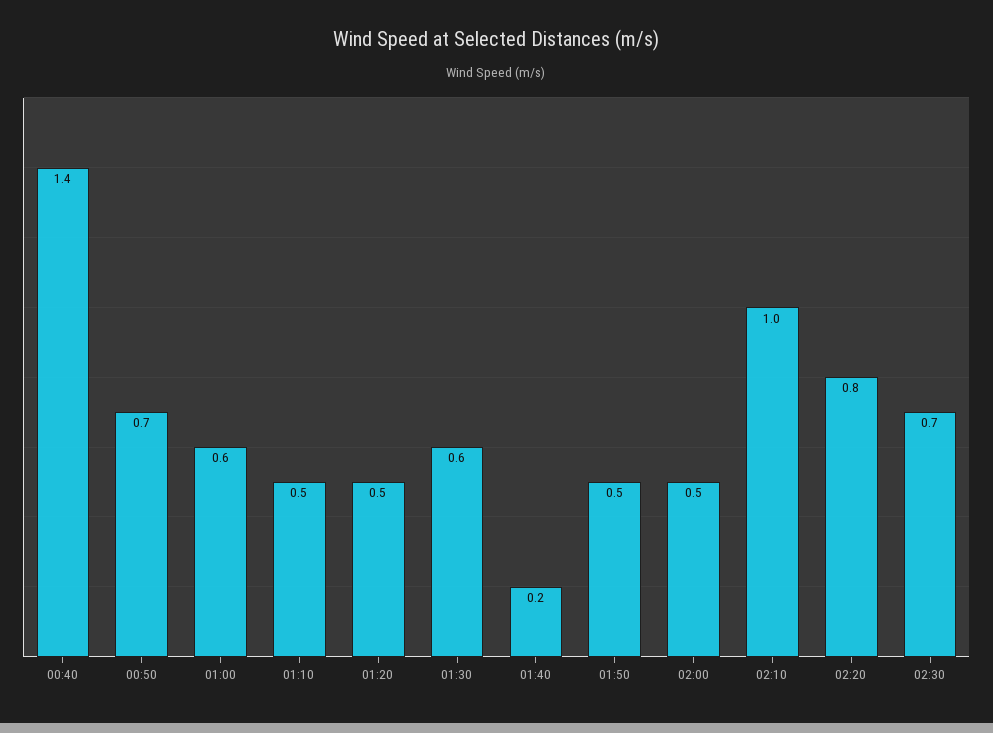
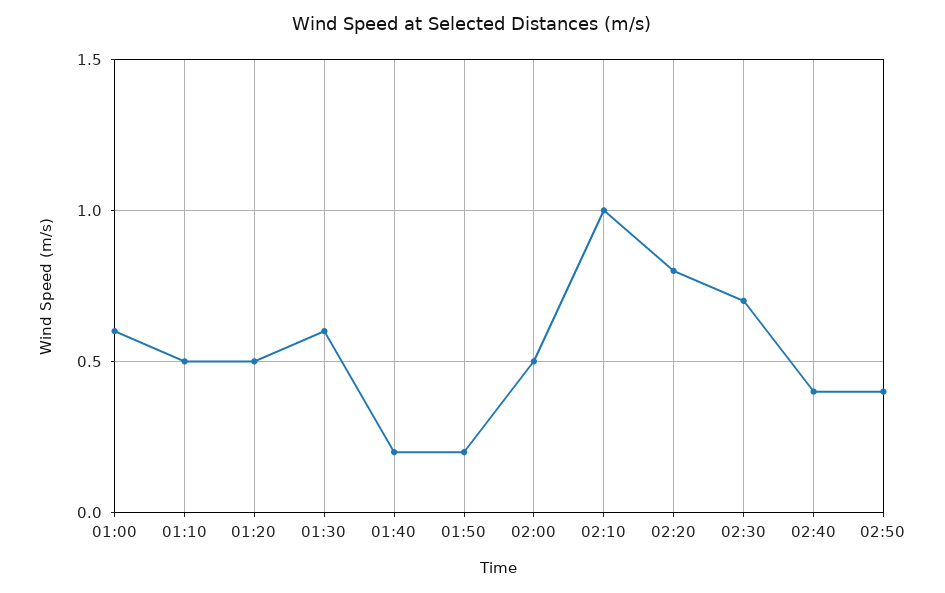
00:40: 1.4 -> none
00:50: 0.7 -> none
01:50: 0.5 -> 0.2
02:40: none -> 0.4
02:50: none -> 0.4

